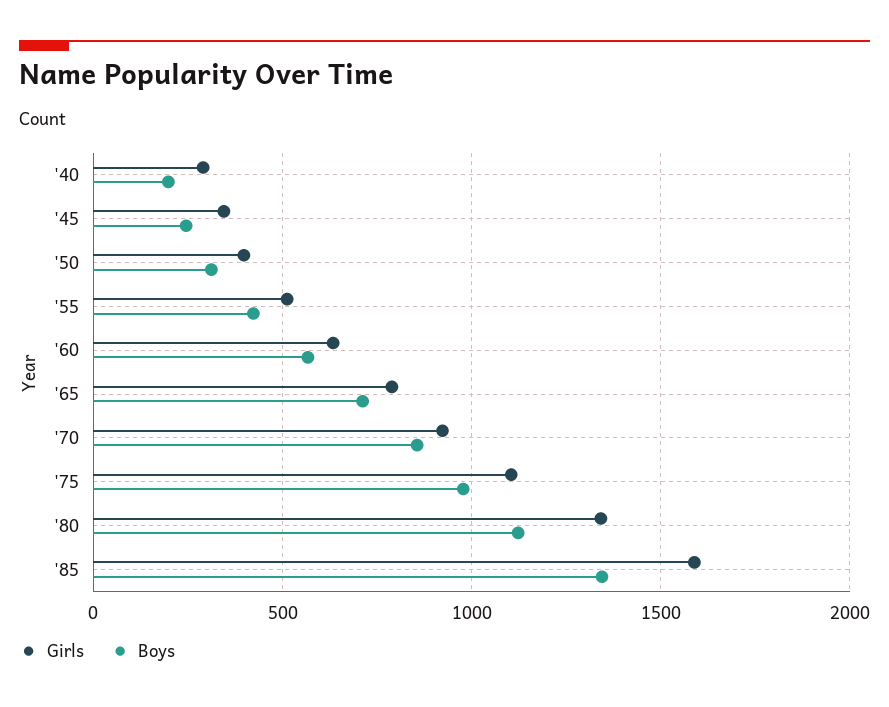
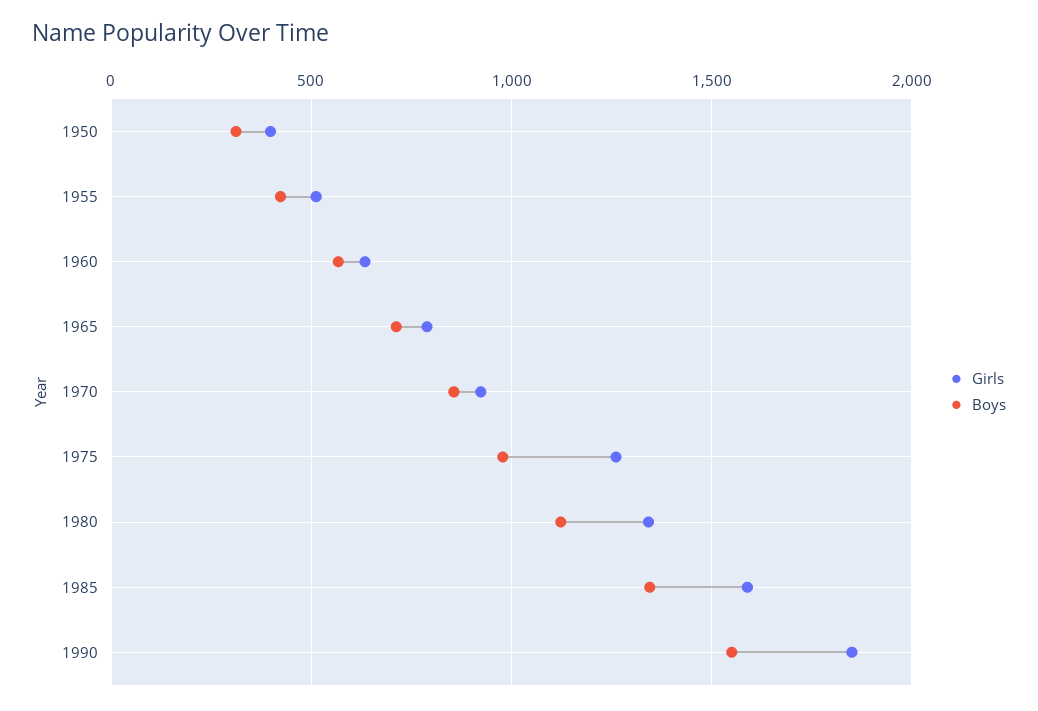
Girls, '40: 300 -> none
Boys, '40: 200 -> none
Girls, '45: 350 -> none
Boys, '45: 250 -> none
Girls, '75: 1100 -> 1250
Girls, 1990: none -> 1850
Boys, 1990: none -> 1550

